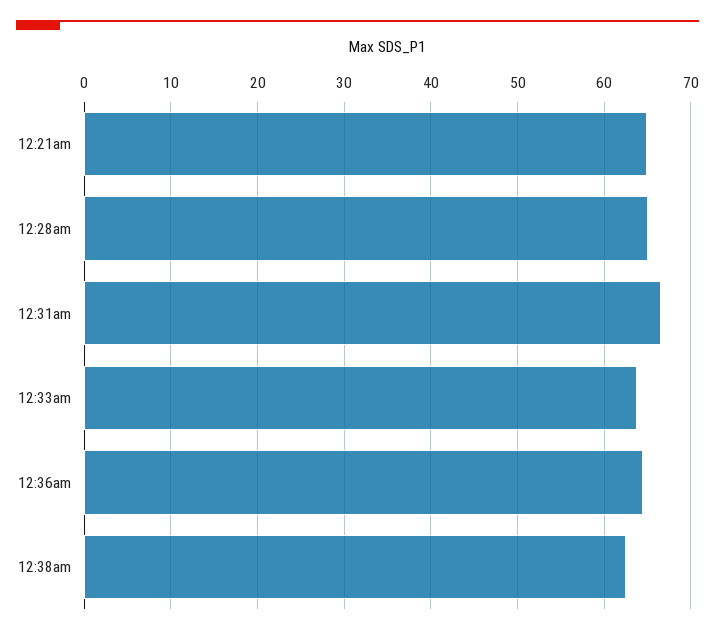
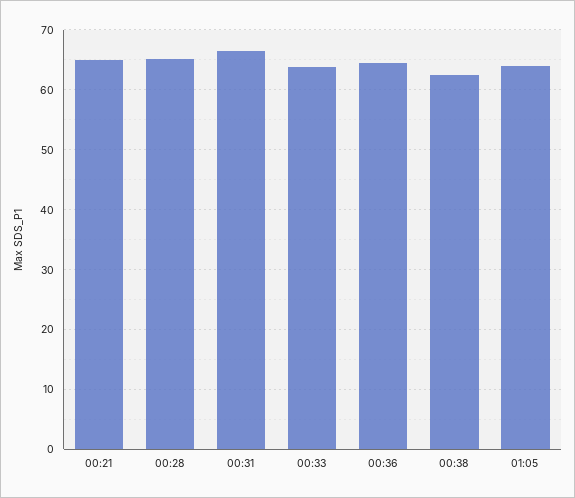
01:05: none -> 64

